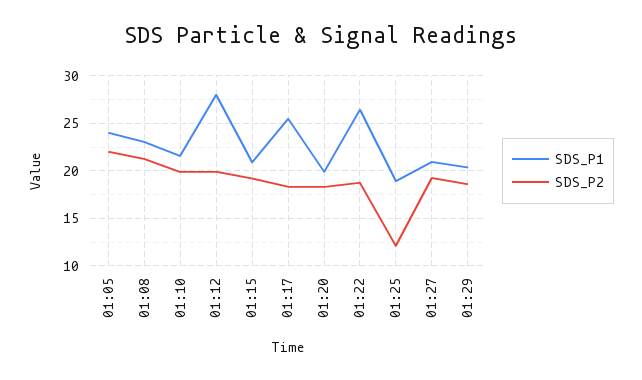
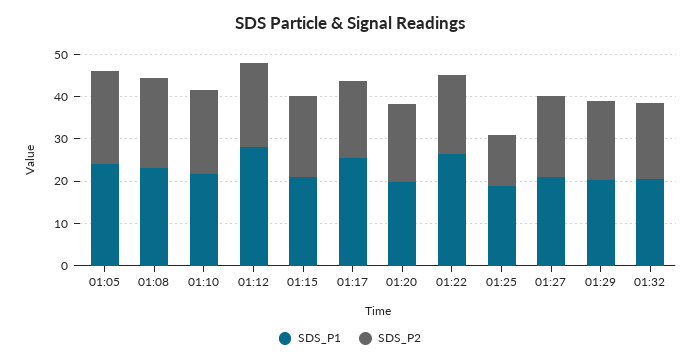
SDS_P1, 01:32: none -> 20
SDS_P2, 01:32: none -> 18

